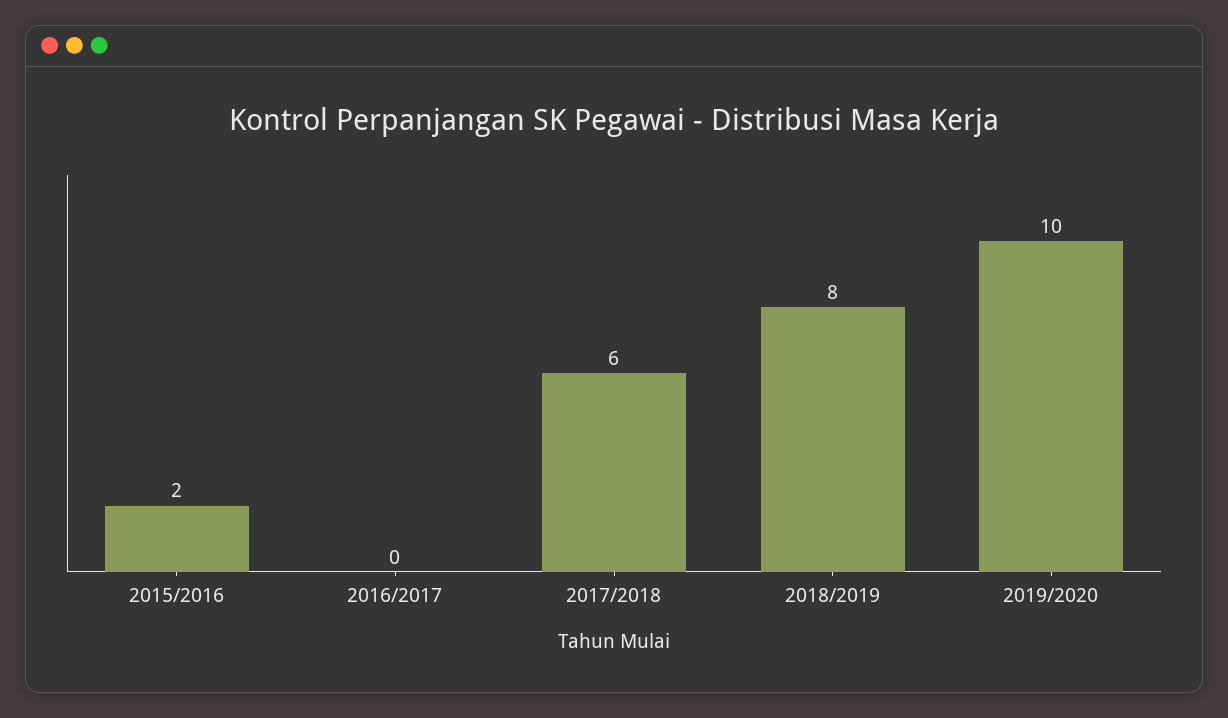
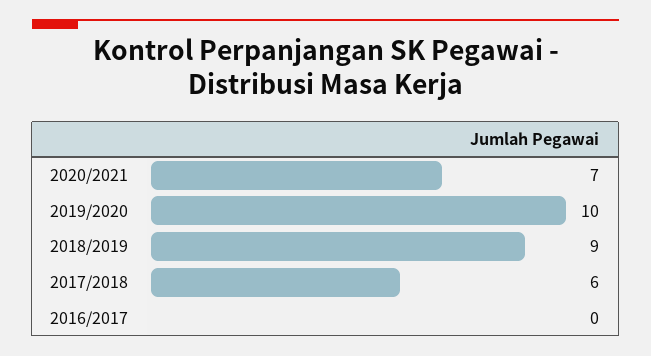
2015/2016: 2 -> none
2018/2019: 8 -> 9
2020/2021: none -> 7

